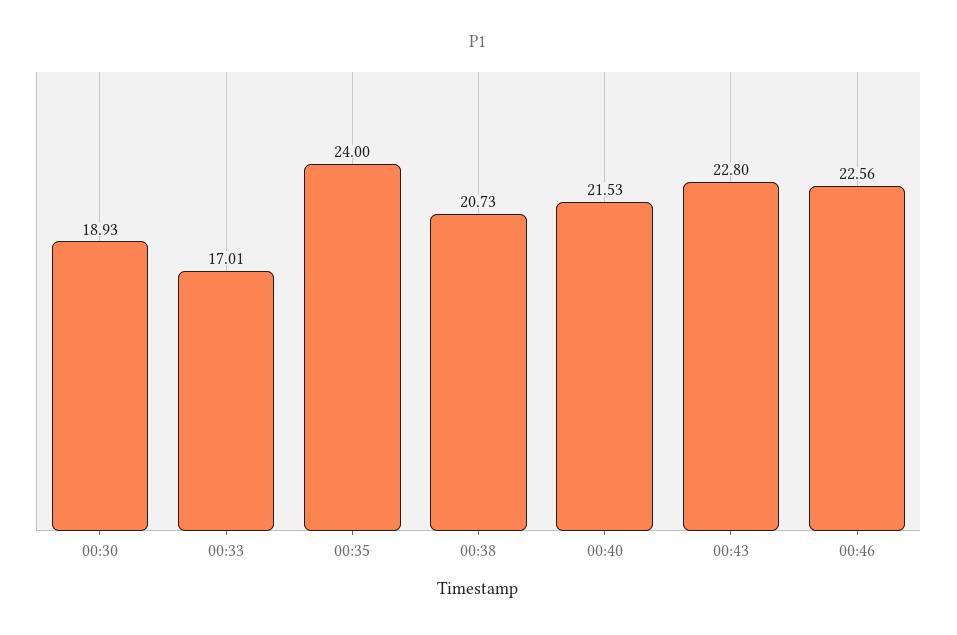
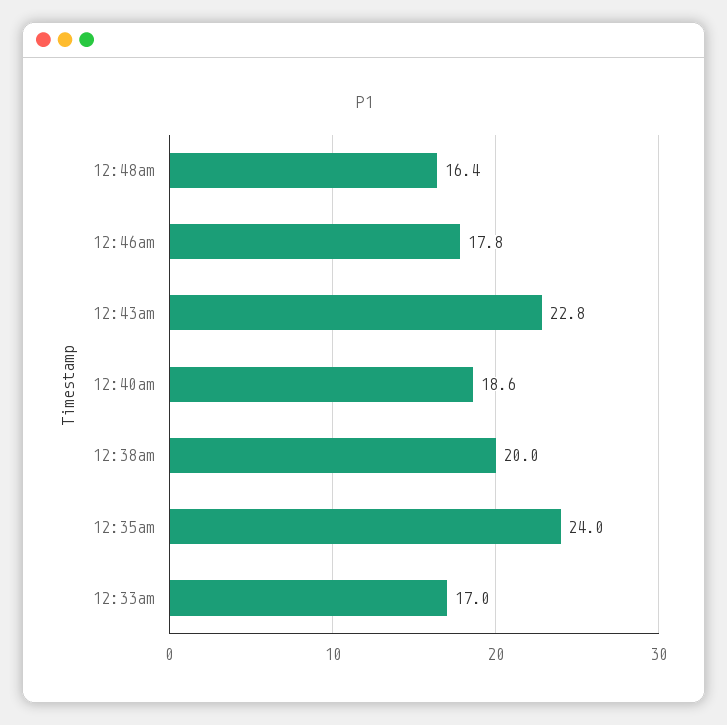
00:30: 18.93 -> none
00:38: 20.73 -> 20
00:40: 21.53 -> 18.6
00:46: 22.56 -> 17.8
12:48am: none -> 16.4

